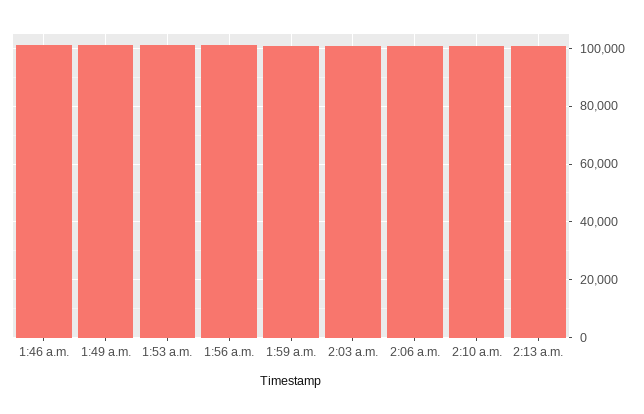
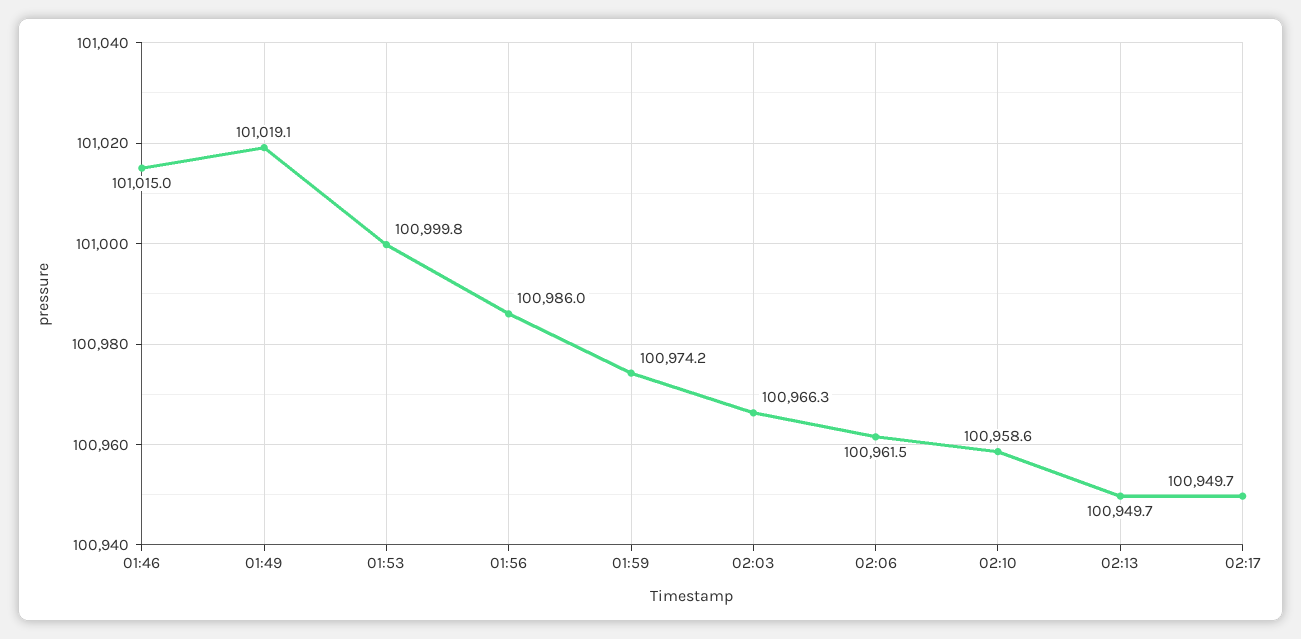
02:17: none -> 100949.7

